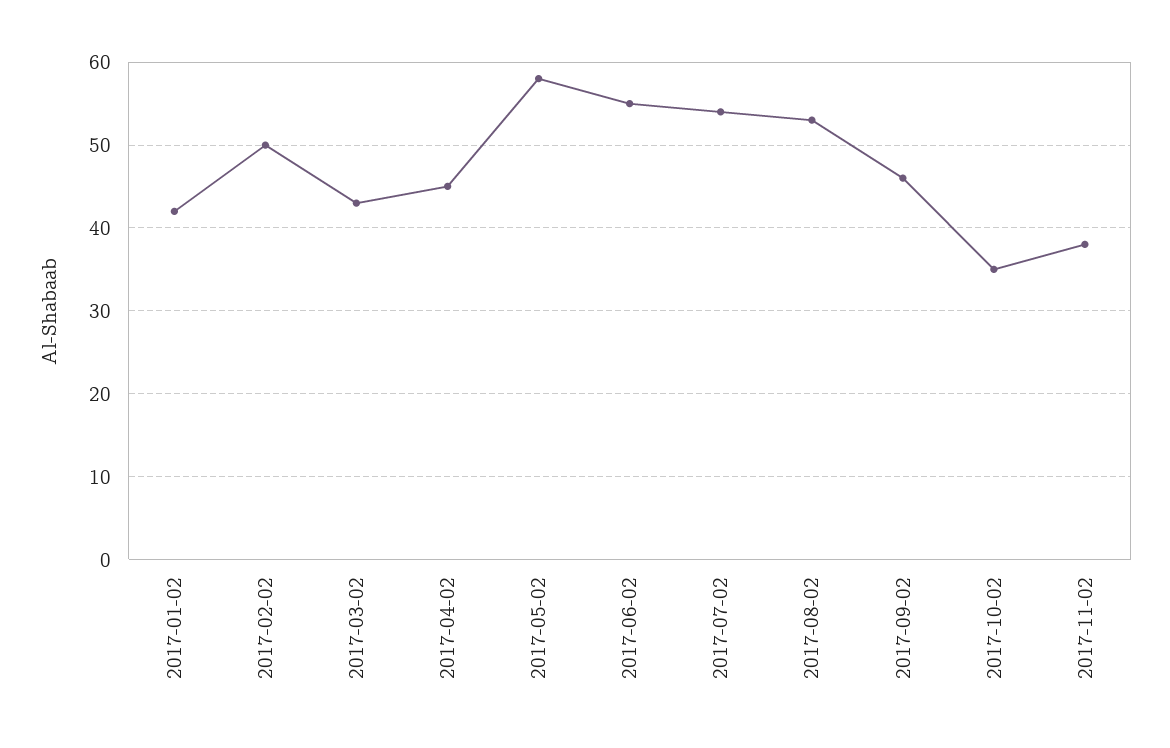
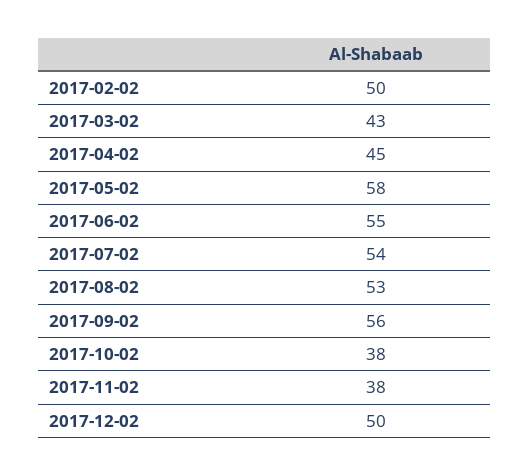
2017-01-02: 42 -> none
2017-09-02: 46 -> 56
2017-10-02: 35 -> 38
2017-12-02: none -> 50

